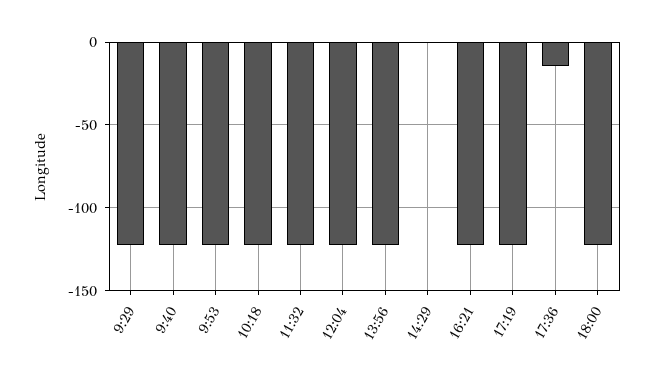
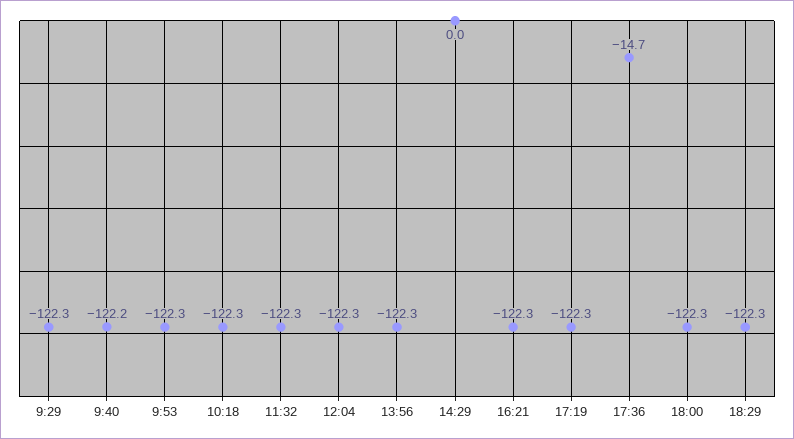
18:29: none -> -122.3

